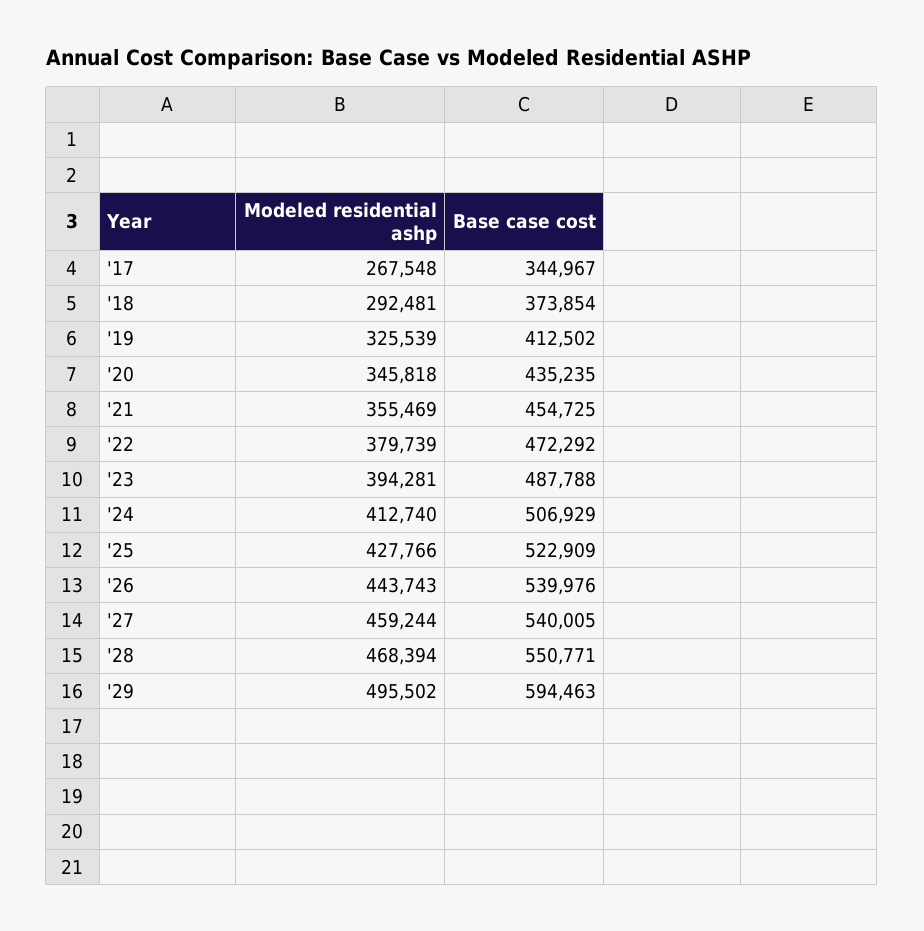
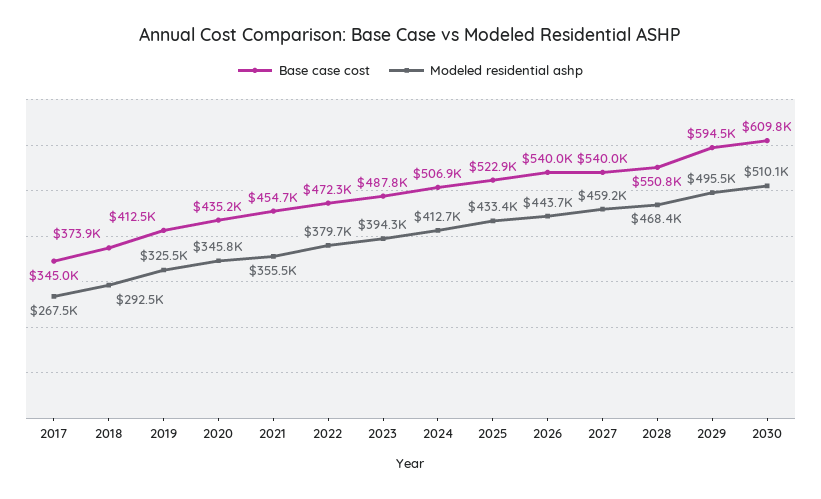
Modeled residential ashp, '25: 427766 -> 433400
Base case cost, 2030: none -> 609800
Modeled residential ashp, 2030: none -> 510100

